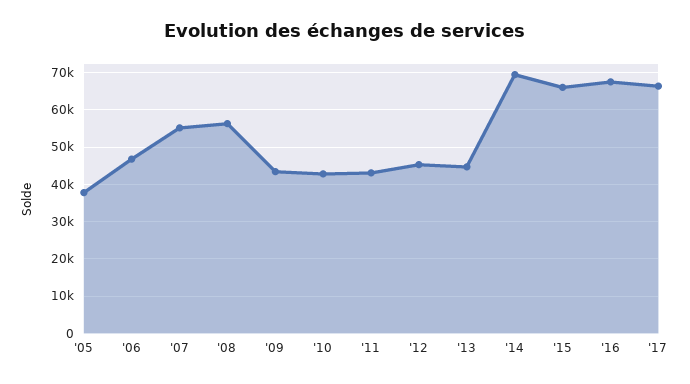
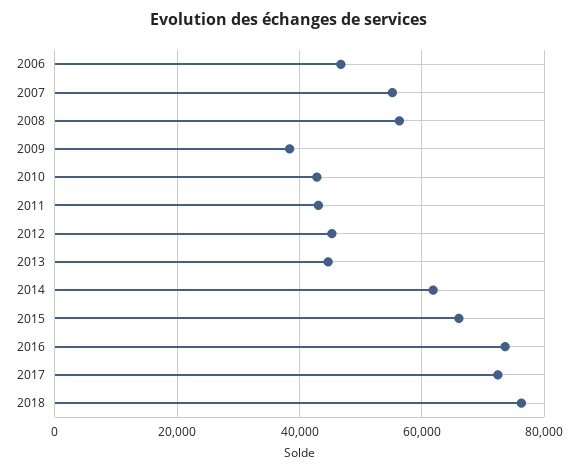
'05: 38000 -> none
'09: 44000 -> 38000
'14: 70000 -> 62000
'16: 68000 -> 74000
'17: 66000 -> 72000
2018: none -> 76000

